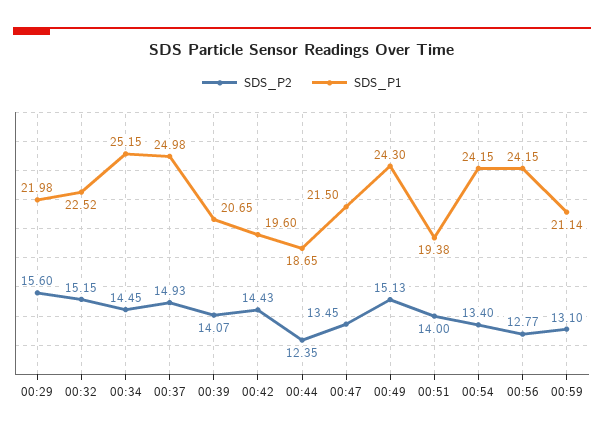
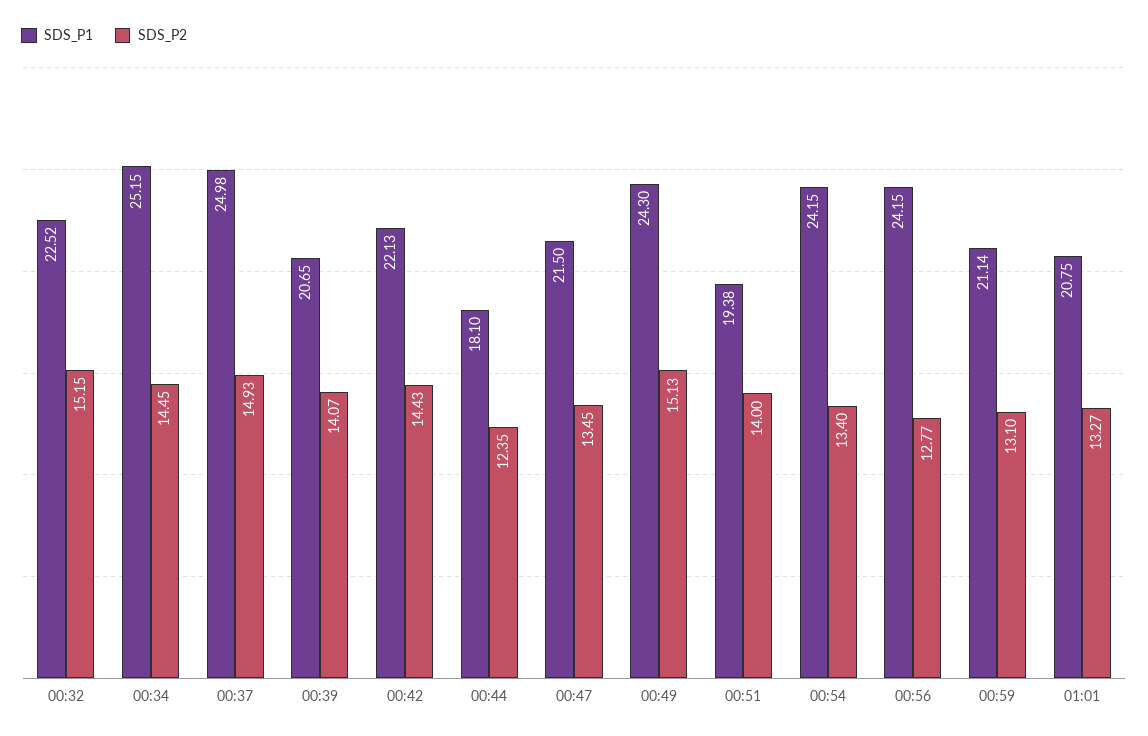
SDS_P2, 00:29: 15.6 -> none
SDS_P1, 00:29: 21.98 -> none
SDS_P1, 00:42: 19.6 -> 22.13
SDS_P1, 00:44: 18.65 -> 18.1
SDS_P1, 01:01: none -> 20.75
SDS_P2, 01:01: none -> 13.27

